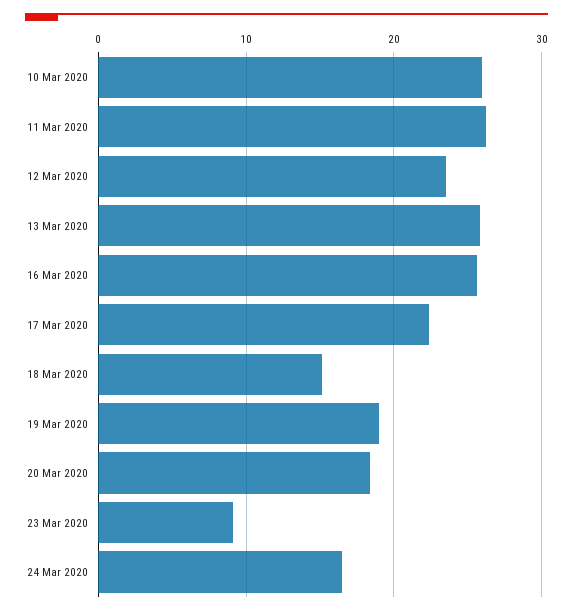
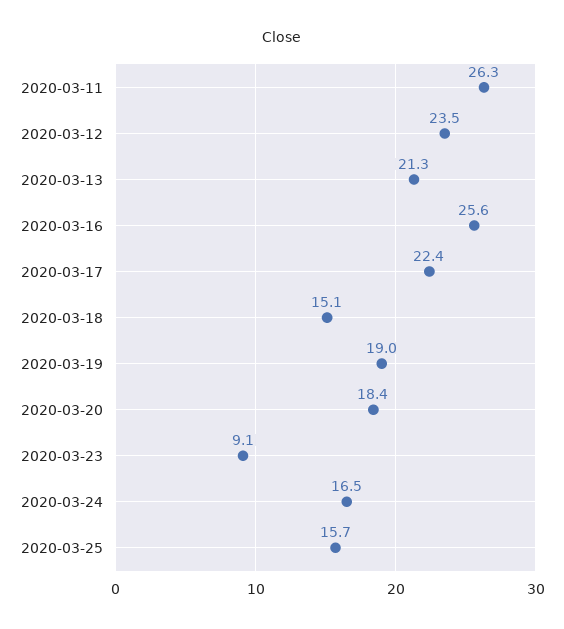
10 Mar 2020: 26 -> none
13 Mar 2020: 26 -> 21.3
2020-03-25: none -> 15.7

